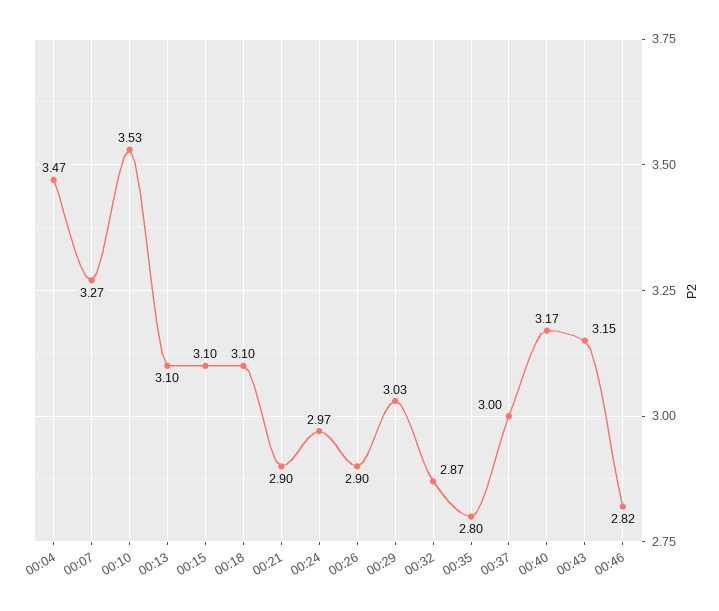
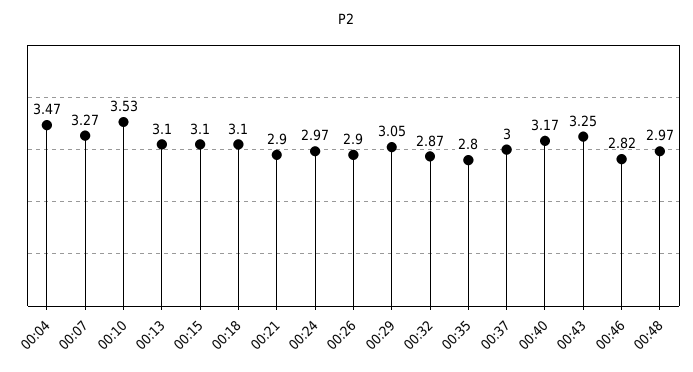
00:29: 3.03 -> 3.05
00:43: 3.15 -> 3.25
00:48: none -> 2.97

